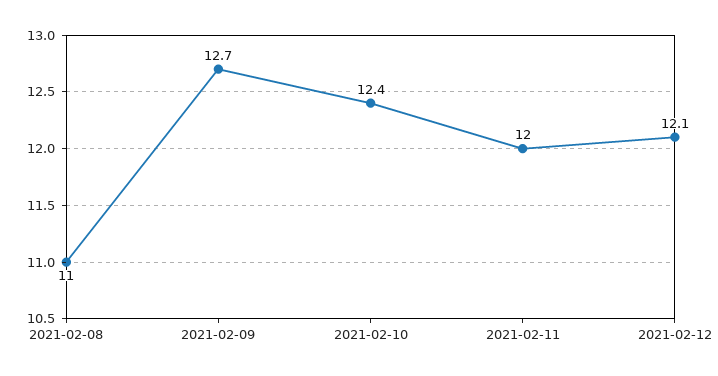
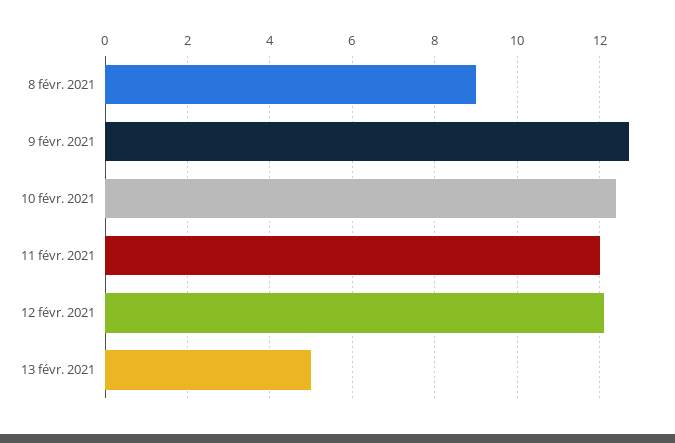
2021-02-08: 11 -> 9
13 févr. 2021: none -> 5

